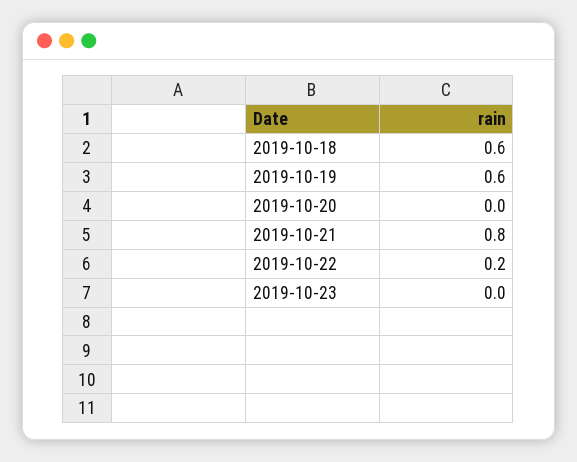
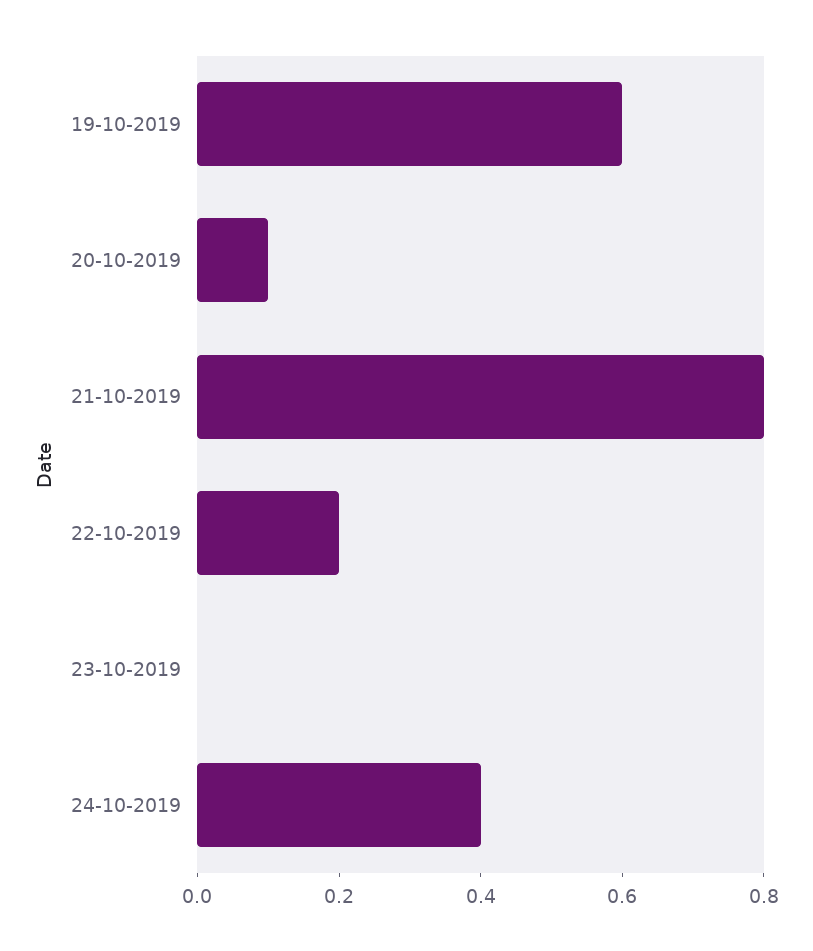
2019-10-18: 0.6 -> none
2019-10-20: 0 -> 0.1
24-10-2019: none -> 0.4

